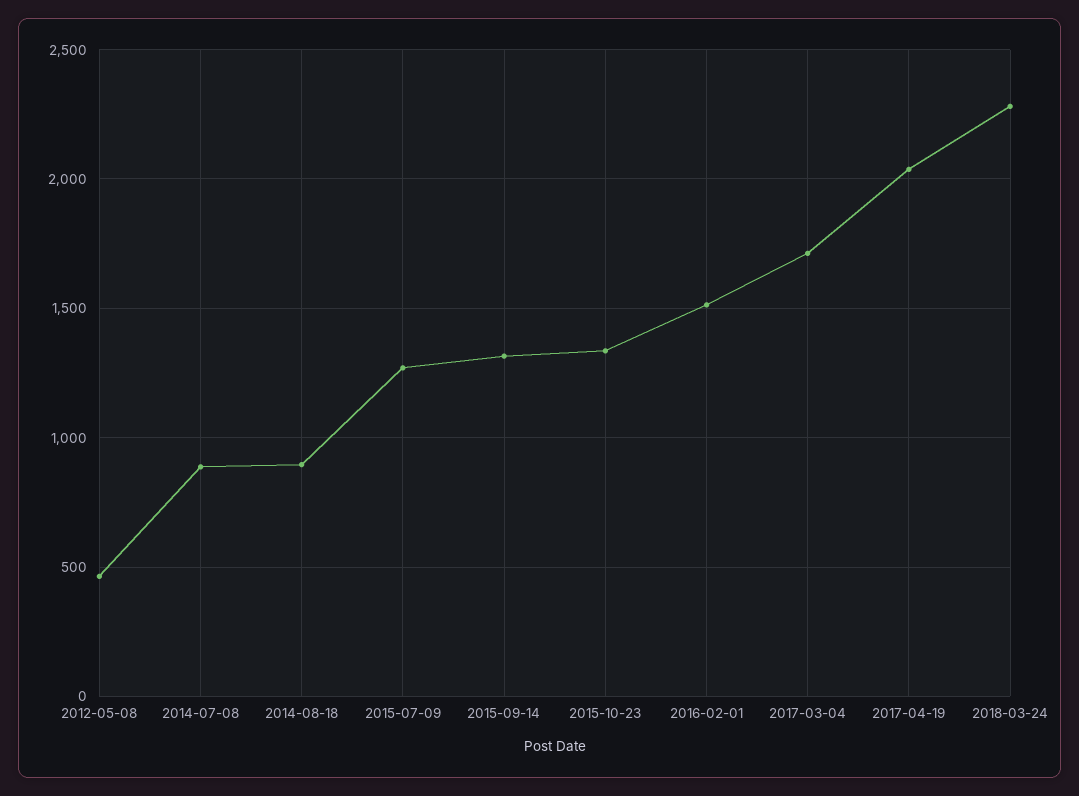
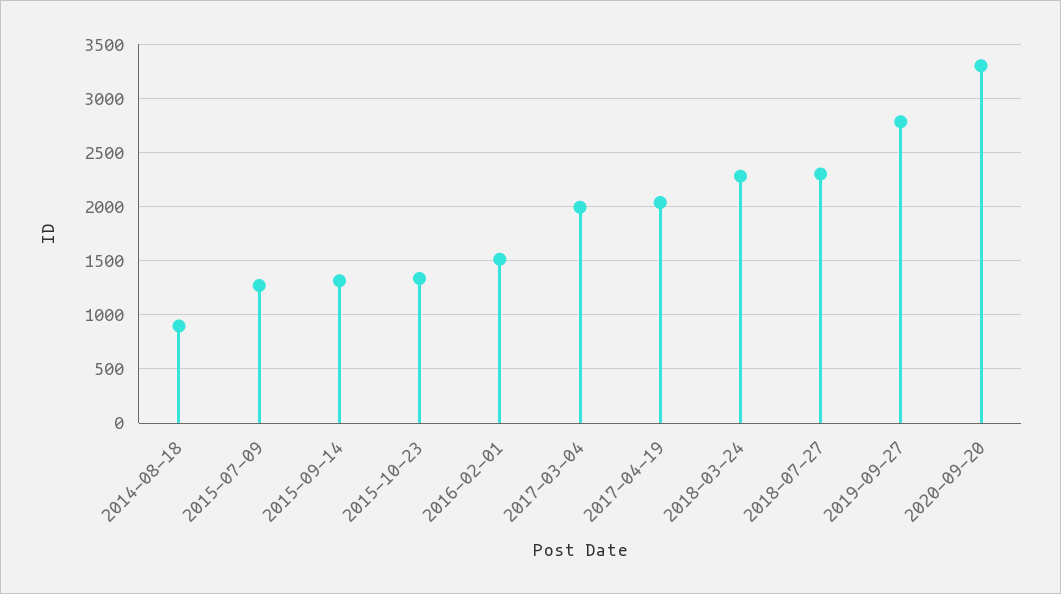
2012-05-08: 450 -> none
2014-07-08: 900 -> none
2017-03-04: 1700 -> 2000
2018-07-27: none -> 2300
2019-09-27: none -> 2800
2020-09-20: none -> 3300

